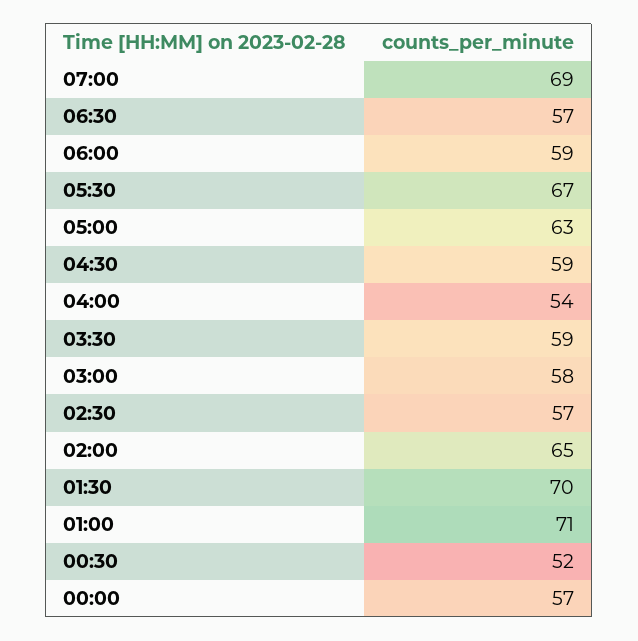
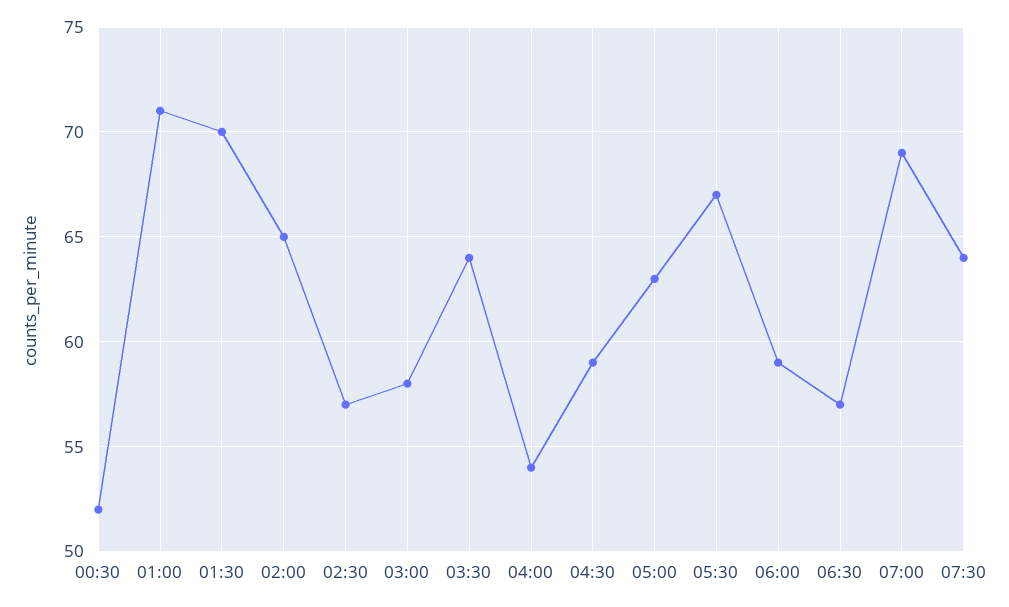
03:30: 59 -> 64
00:00: 57 -> none
07:30: none -> 64

